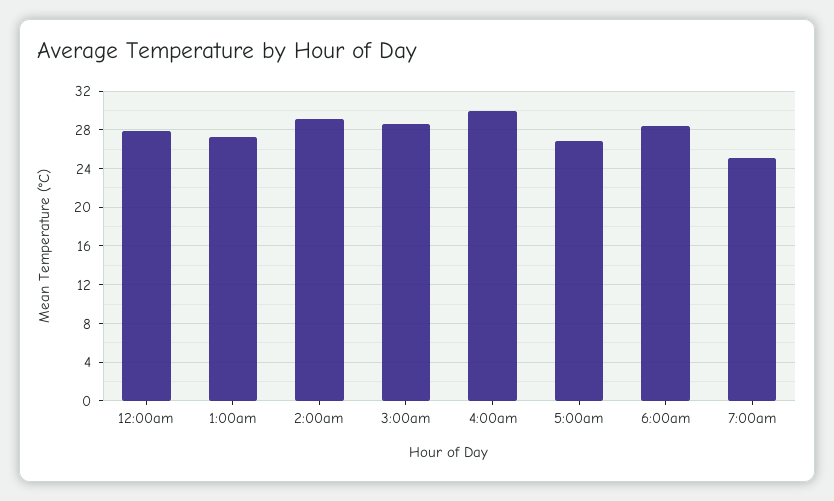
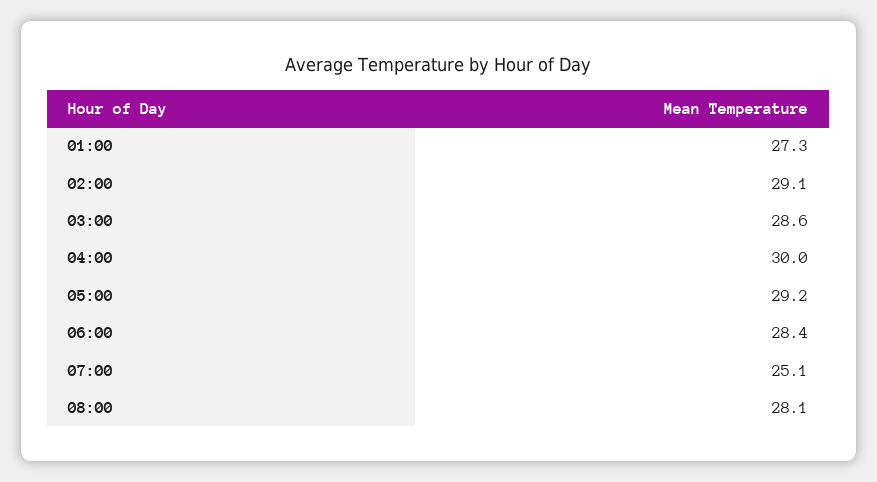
12:00am: 28 -> none
5:00am: 27 -> 29.2
08:00: none -> 28.1

